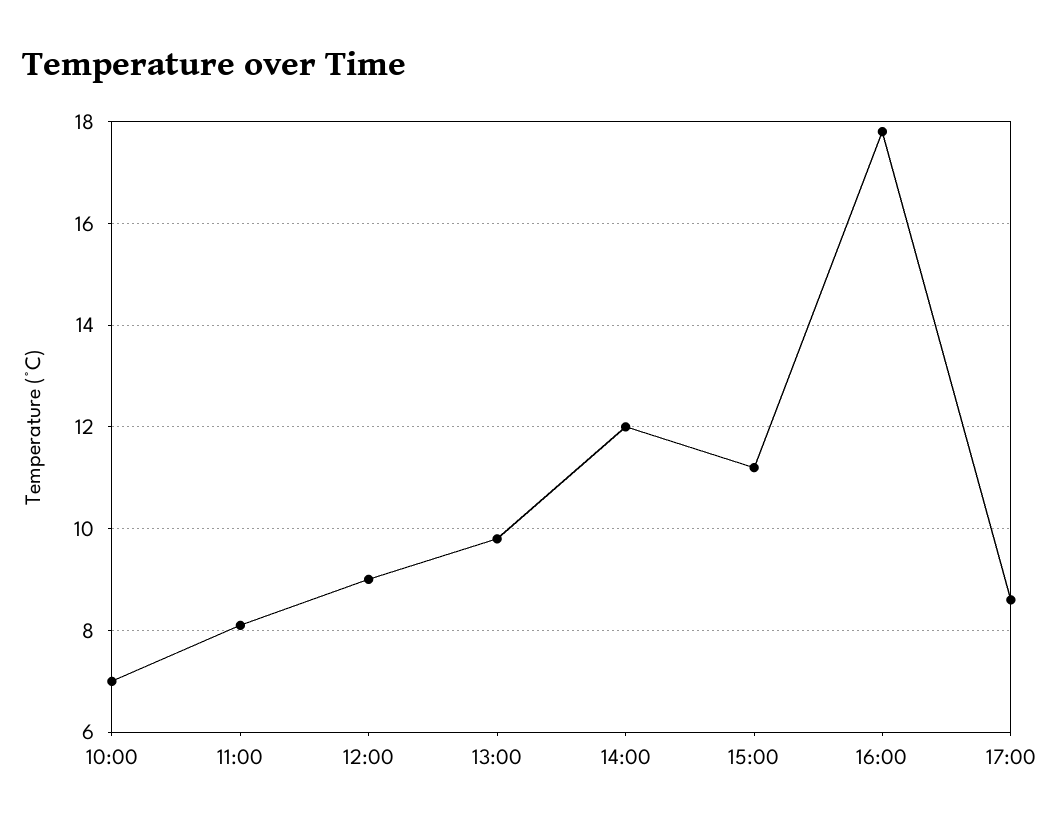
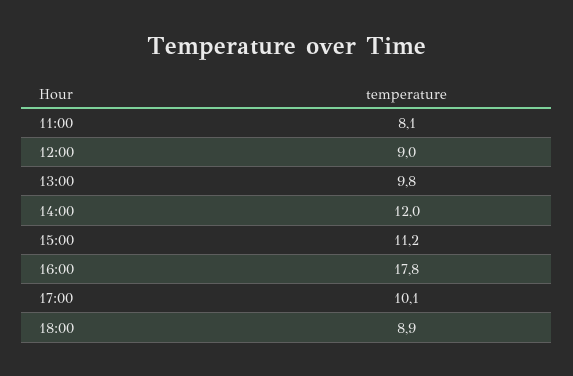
10:00: 7 -> none
17:00: 8.5 -> 10.1
18:00: none -> 8.9

